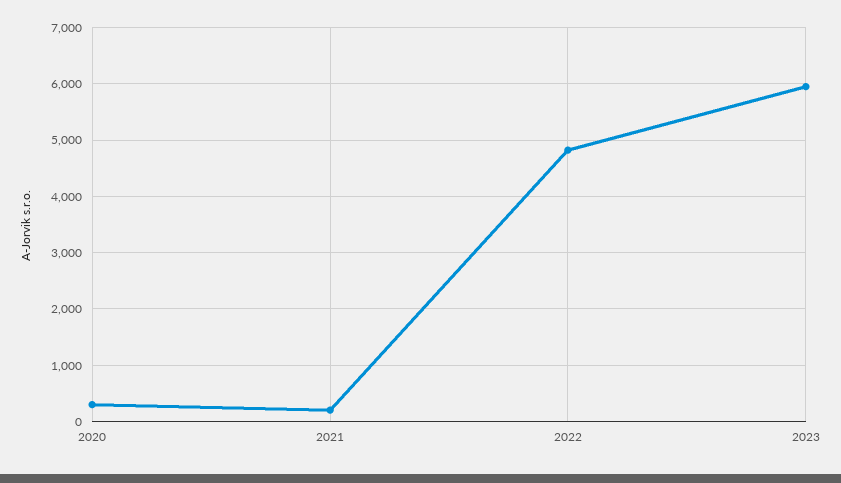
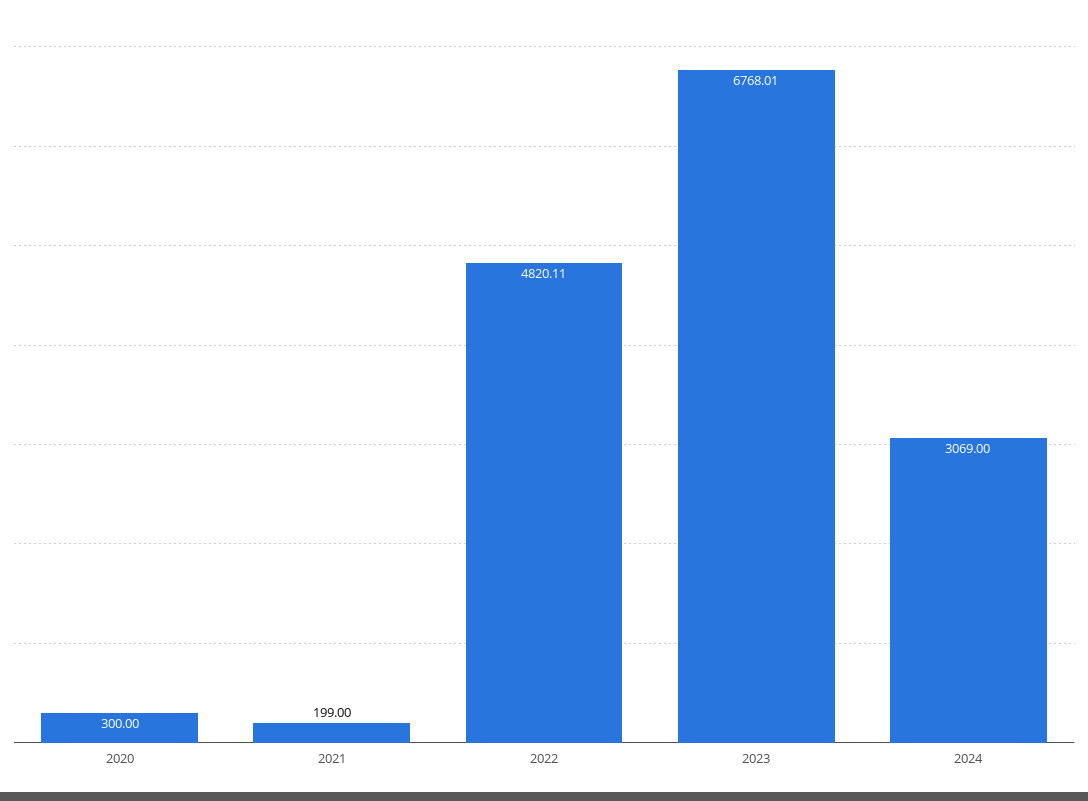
2023: 6000 -> 6768.01
2024: none -> 3069

